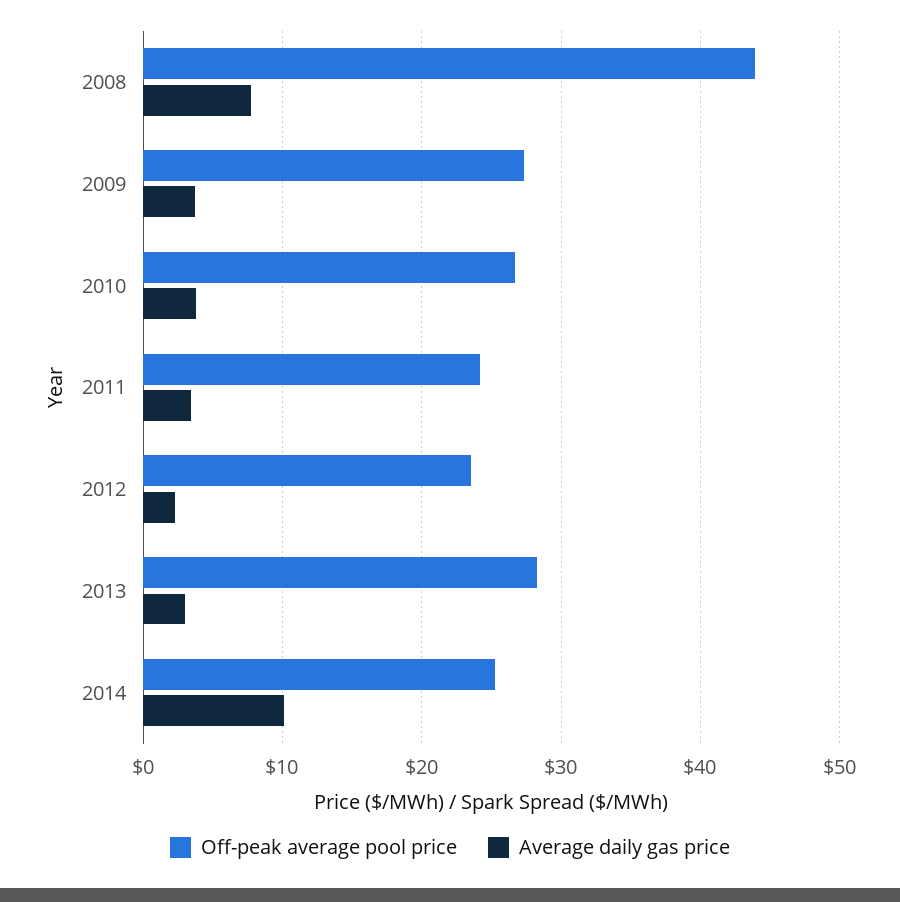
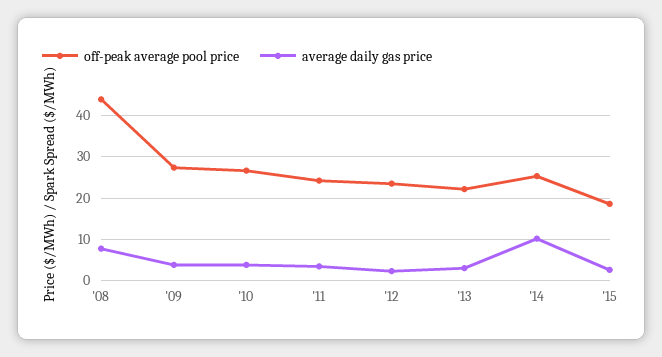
Off-peak average pool price, 2013: 28 -> 22
Off-peak average pool price, '15: none -> 18
Average daily gas price, '15: none -> 2

